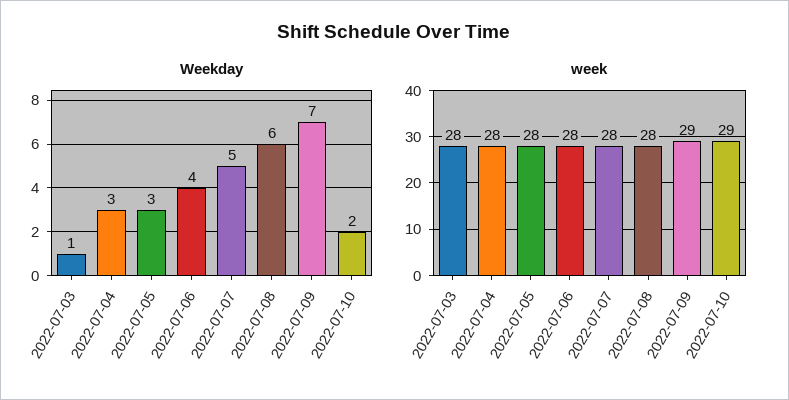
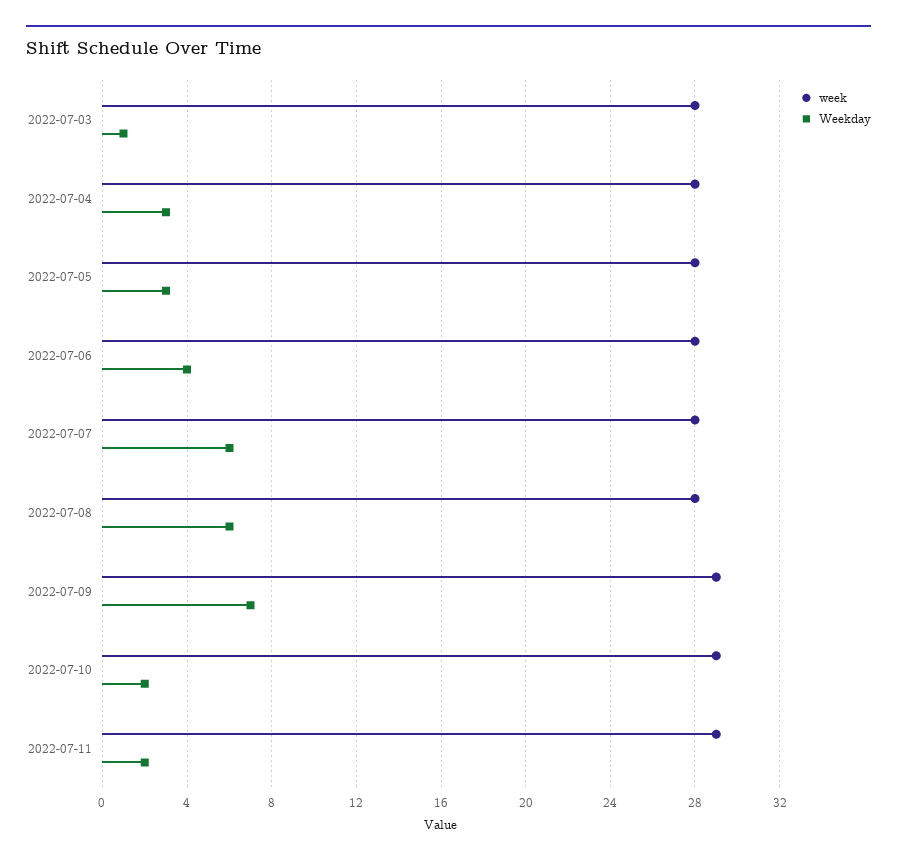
Weekday, 2022-07-07: 5 -> 6
week, 2022-07-11: none -> 29
Weekday, 2022-07-11: none -> 2

